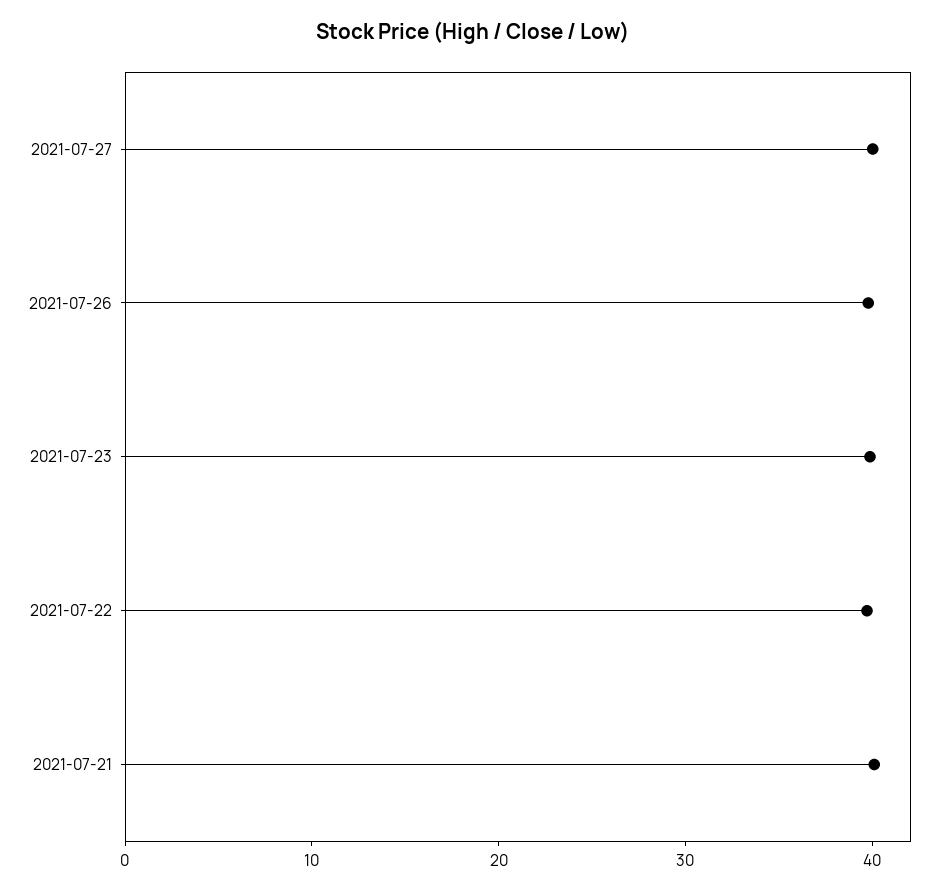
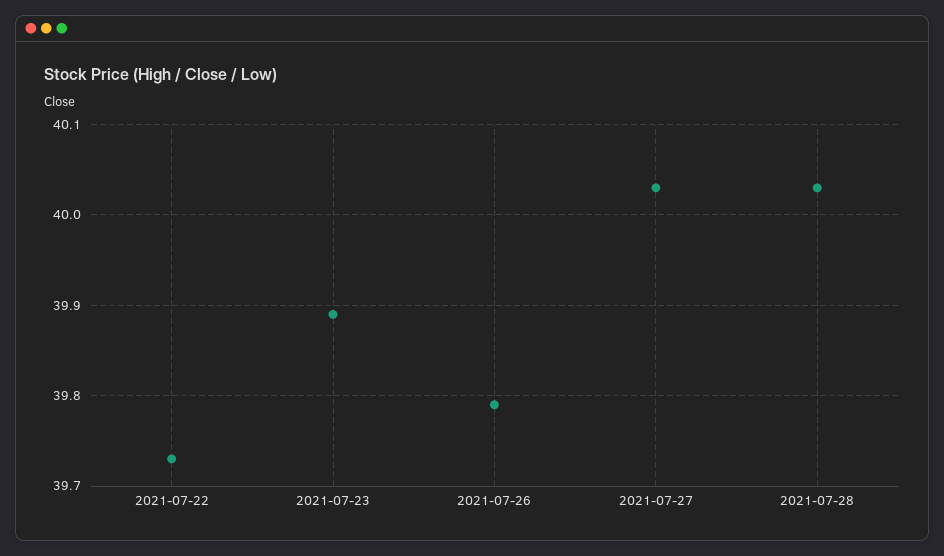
2021-07-21: 40 -> none
2021-07-28: none -> 40.03

